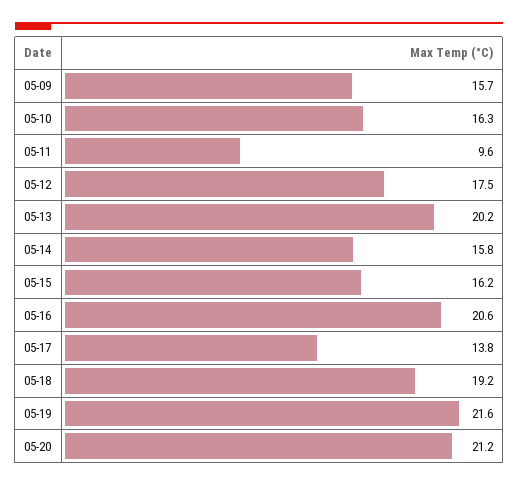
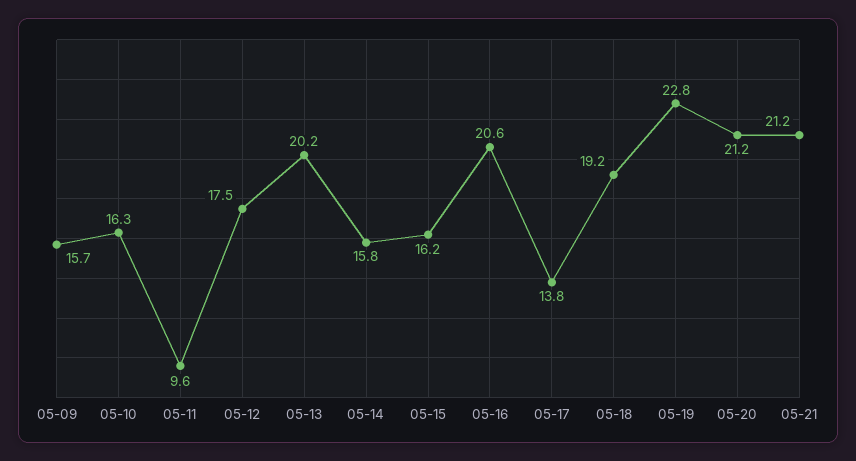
05-19: 21.6 -> 22.8
05-21: none -> 21.2

